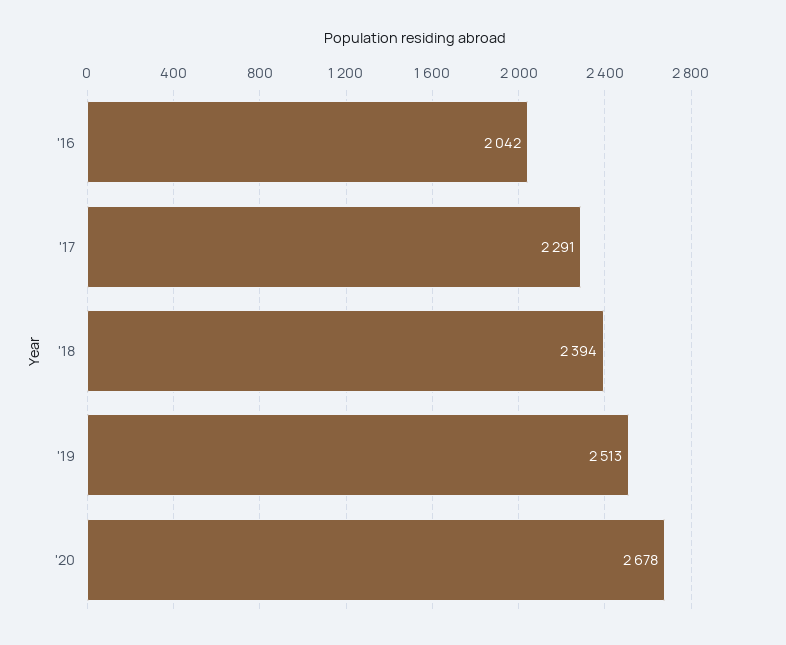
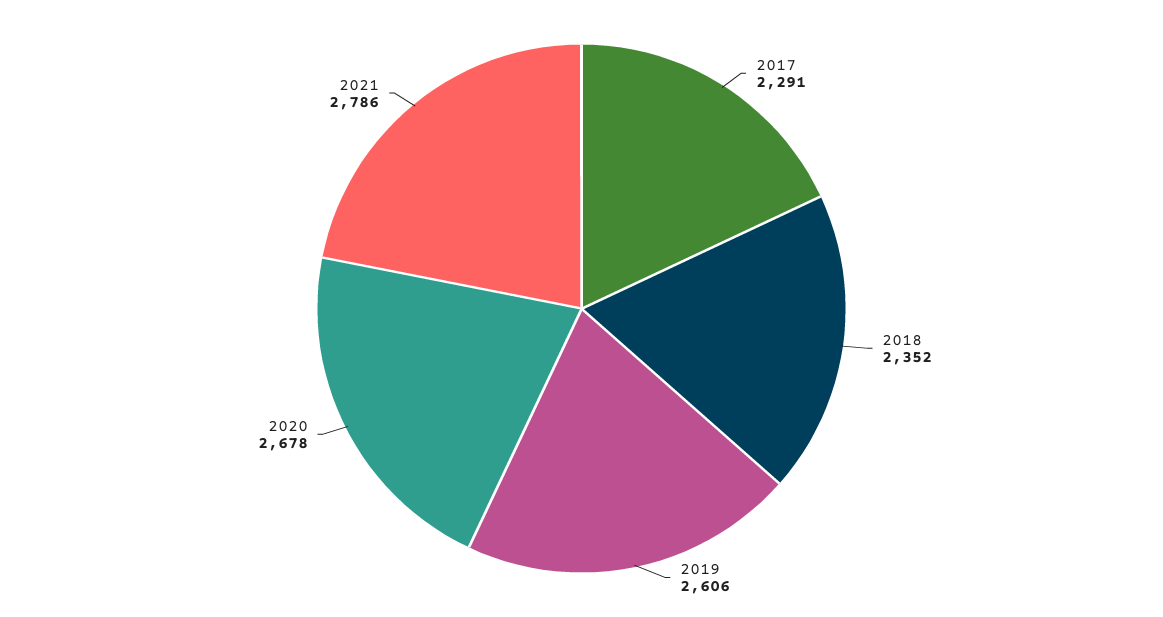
'16: 2042 -> none
'18: 2394 -> 2352
'19: 2513 -> 2606
2021: none -> 2786

